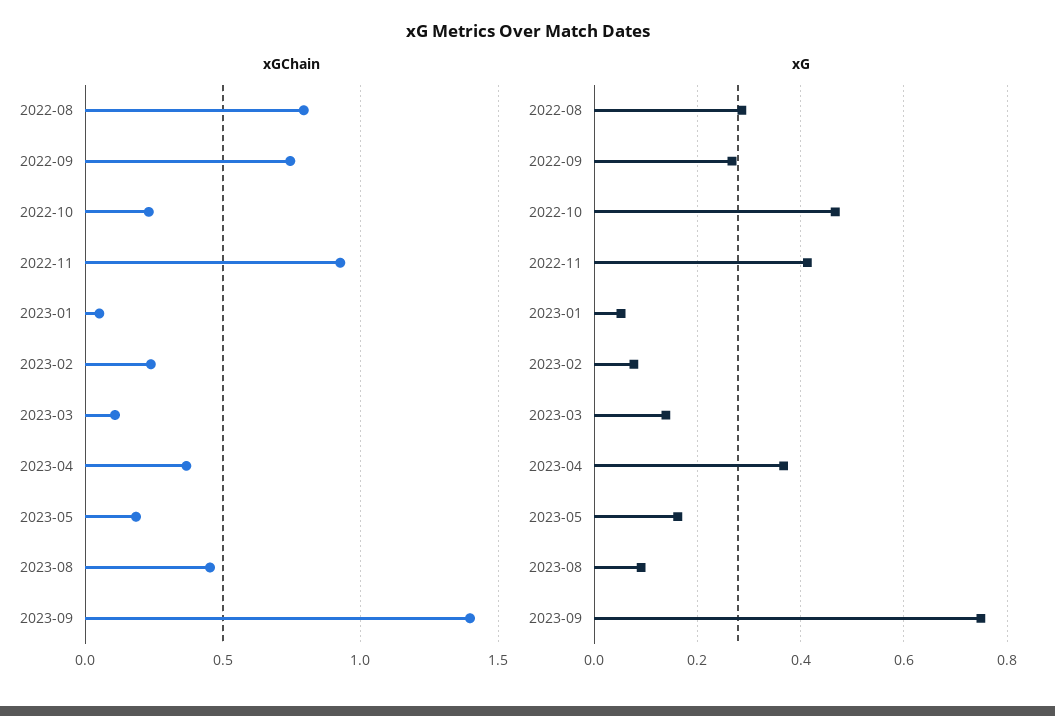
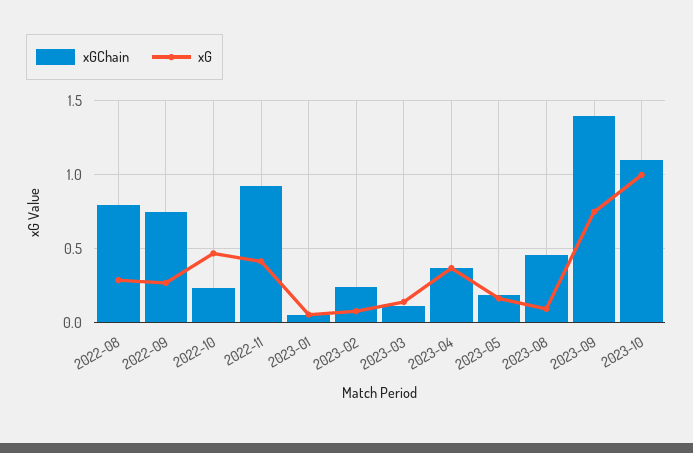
xGChain, 2023-10: none -> 1.1
xG, 2023-10: none -> 1

